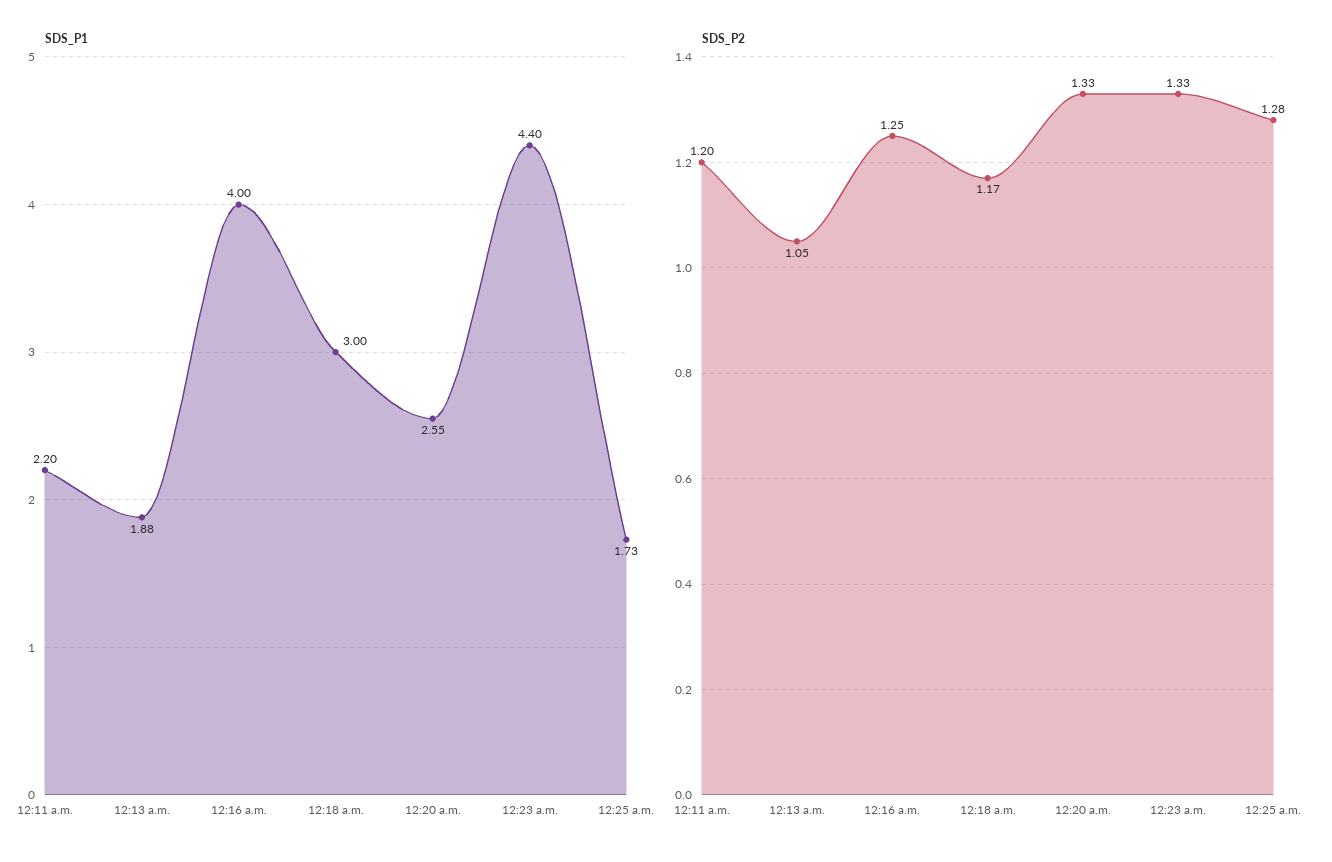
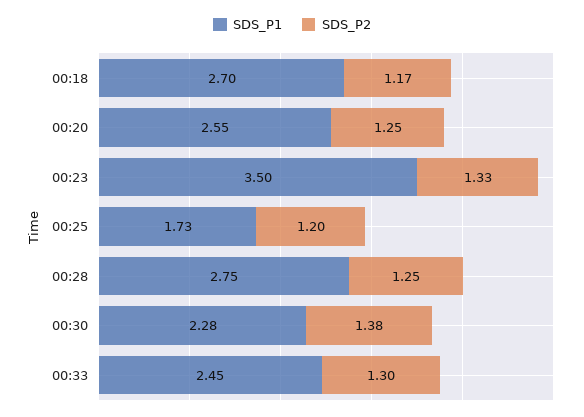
SDS_P1, 12:11 a.m.: 2.2 -> none
SDS_P1, 12:13 a.m.: 1.88 -> none
SDS_P1, 12:16 a.m.: 4 -> none
SDS_P1, 12:18 a.m.: 3 -> 2.7
SDS_P1, 12:23 a.m.: 4.4 -> 3.5
SDS_P2, 12:11 a.m.: 1.2 -> none
SDS_P2, 12:13 a.m.: 1.05 -> none
SDS_P2, 12:16 a.m.: 1.25 -> none
SDS_P2, 12:20 a.m.: 1.33 -> 1.25
SDS_P2, 12:25 a.m.: 1.28 -> 1.2
SDS_P1, 00:28: none -> 2.75
SDS_P2, 00:28: none -> 1.25
SDS_P1, 00:30: none -> 2.28
SDS_P2, 00:30: none -> 1.38
SDS_P1, 00:33: none -> 2.45
SDS_P2, 00:33: none -> 1.3

